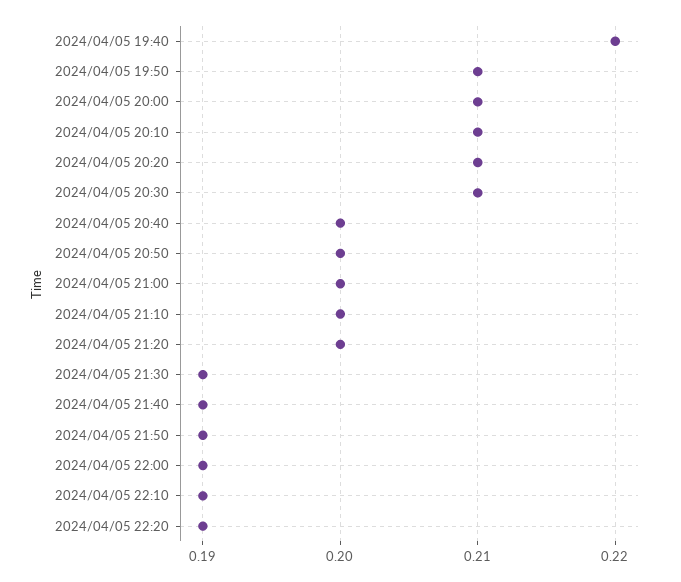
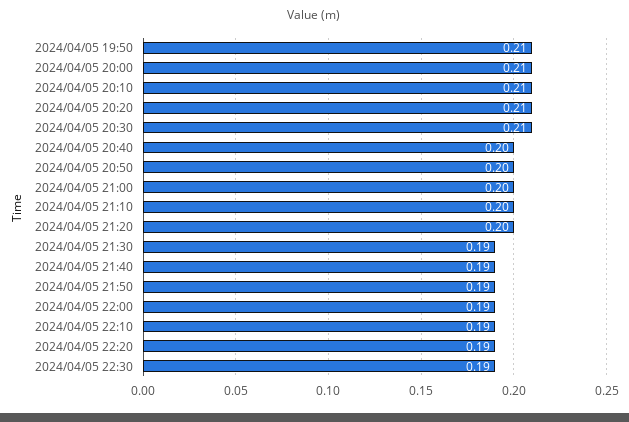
2024/04/05 19:40: 0.22 -> none
2024/04/05 22:30: none -> 0.19

